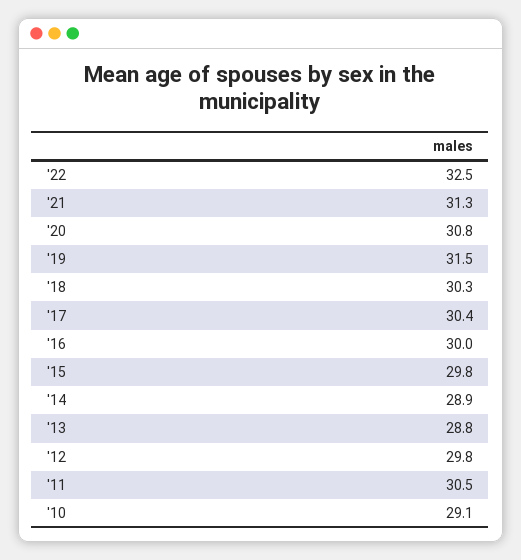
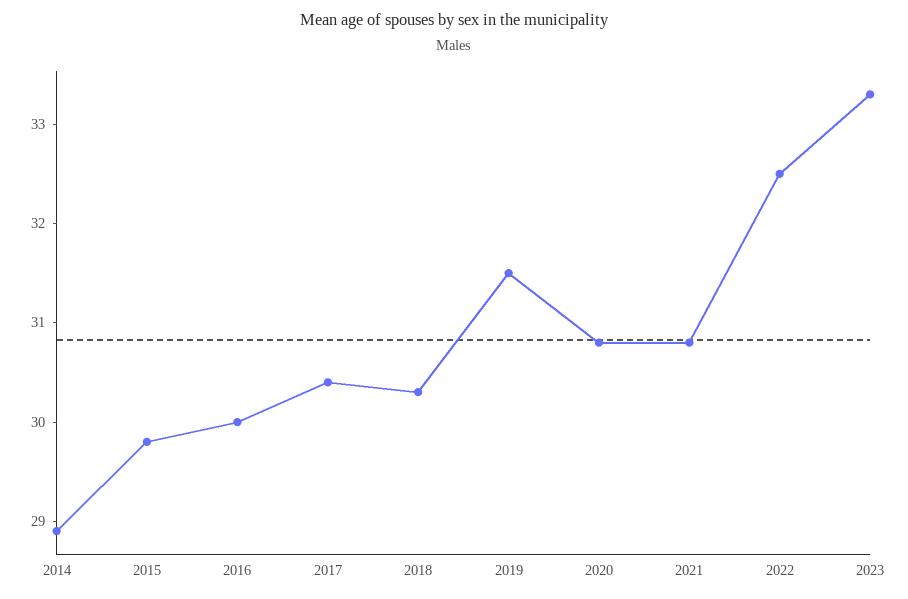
'21: 31.3 -> 30.8
'13: 28.8 -> none
'12: 29.8 -> none
'11: 30.5 -> none
'10: 29.1 -> none
2023: none -> 33.3

